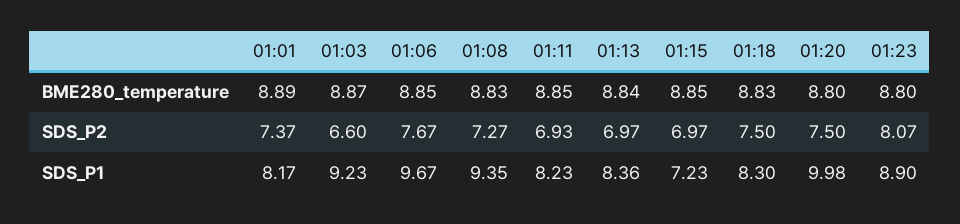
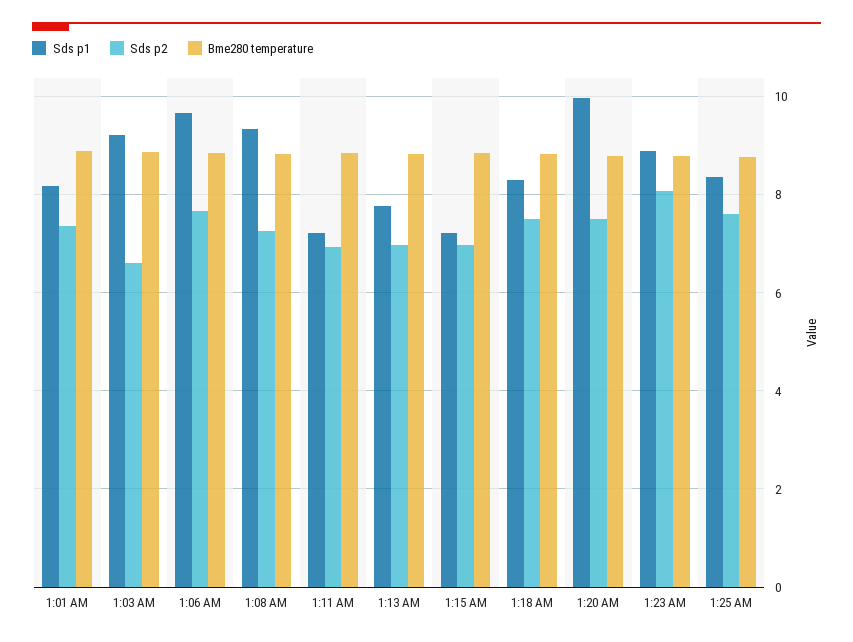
SDS_P1, 01:11: 8.23 -> 7.2
SDS_P1, 01:13: 8.36 -> 7.8
SDS_P1, 1:25 AM: none -> 8.4
SDS_P2, 1:25 AM: none -> 7.6
BME280_temperature, 1:25 AM: none -> 8.8

